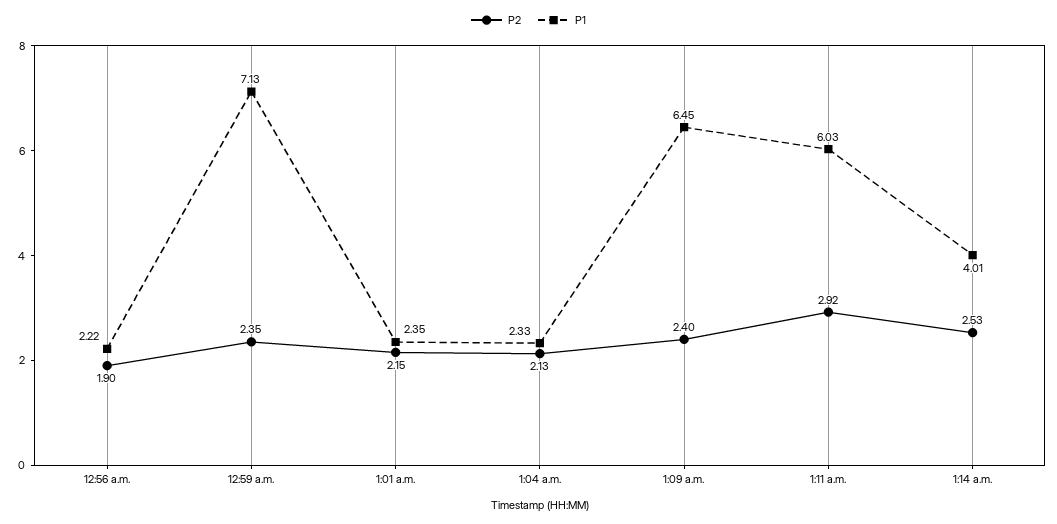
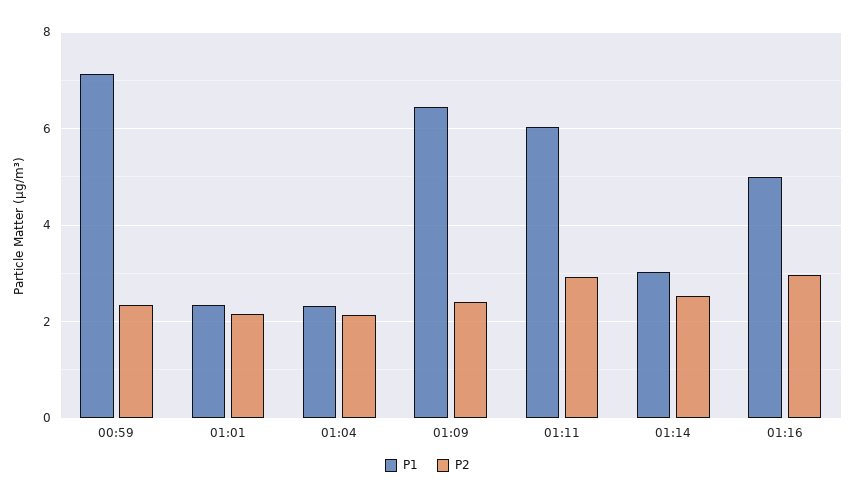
P2, 12:56 a.m.: 1.9 -> none
P1, 12:56 a.m.: 2.22 -> none
P1, 1:14 a.m.: 4.01 -> 3
P1, 01:16: none -> 5
P2, 01:16: none -> 3

